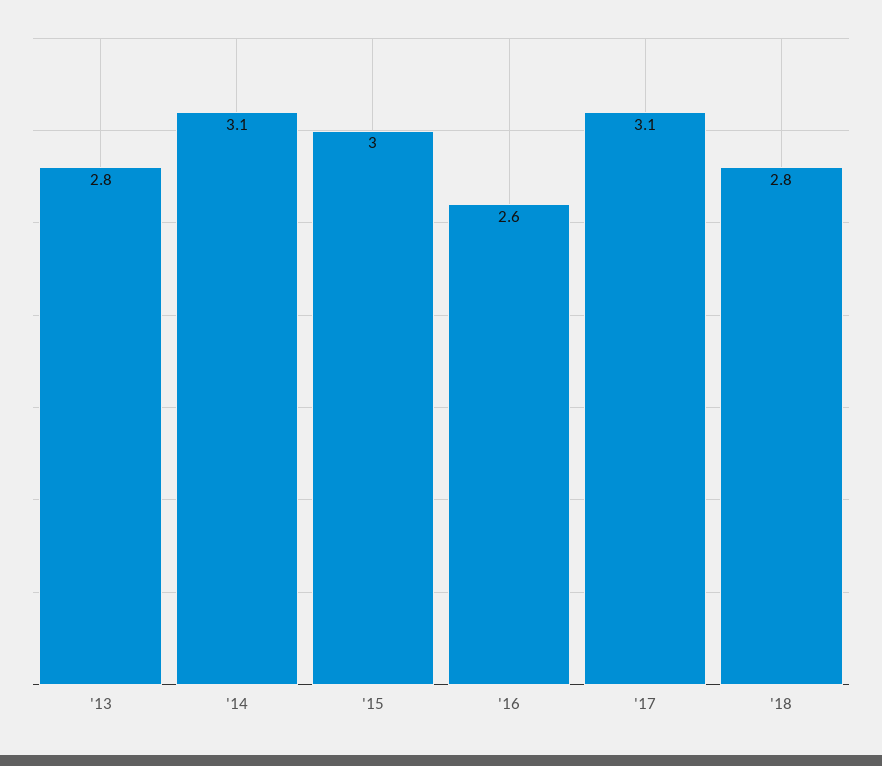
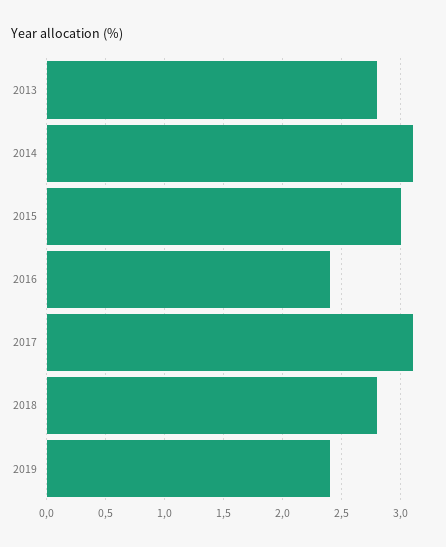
'16: 2.6 -> 2.4
2019: none -> 2.4

